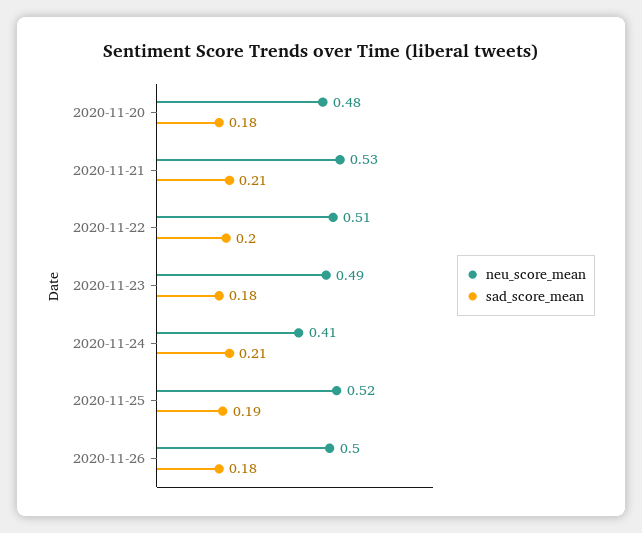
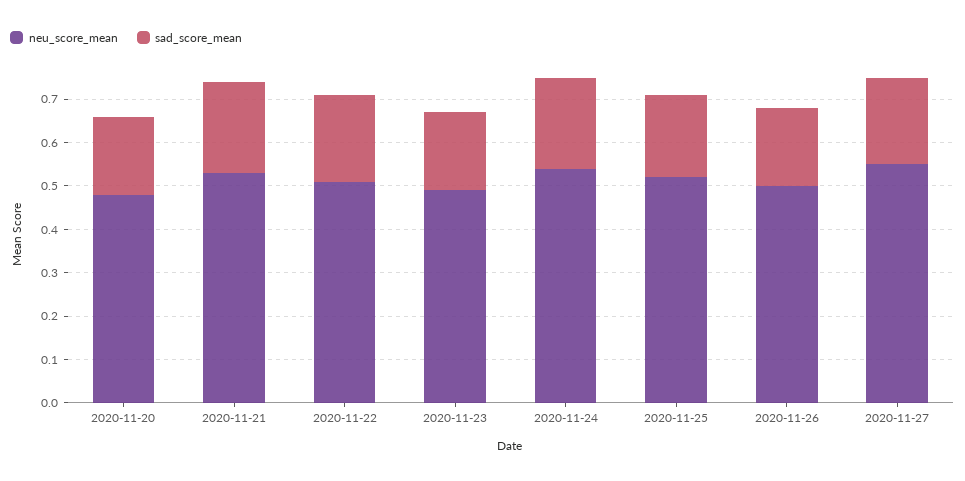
neu_score_mean, 2020-11-24: 0.41 -> 0.55
neu_score_mean, 2020-11-27: none -> 0.55
sad_score_mean, 2020-11-27: none -> 0.2

